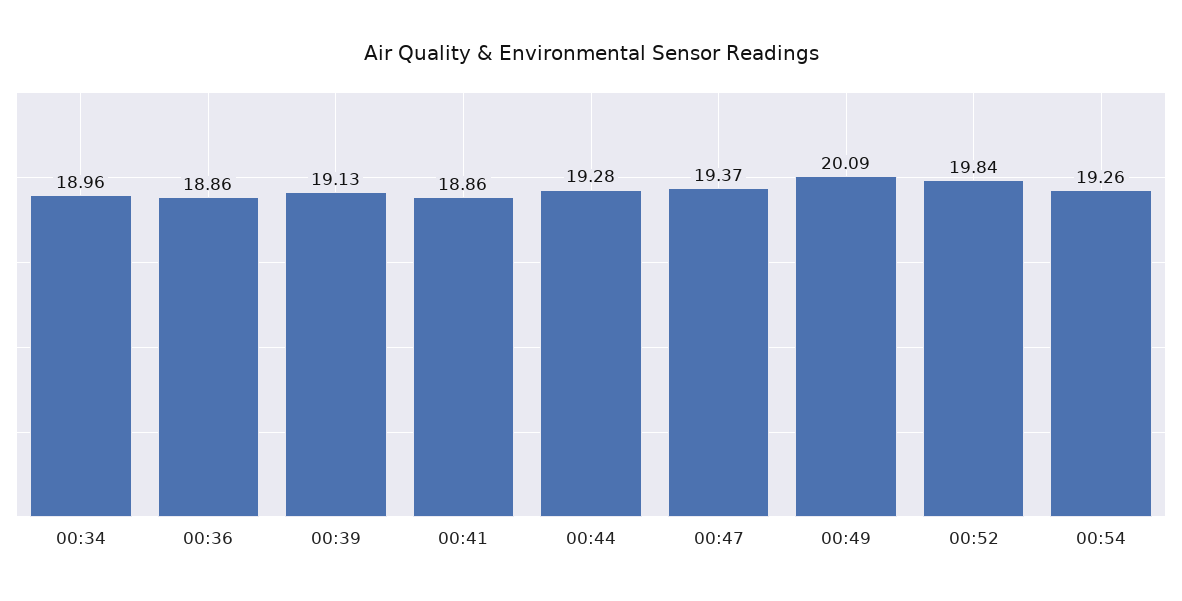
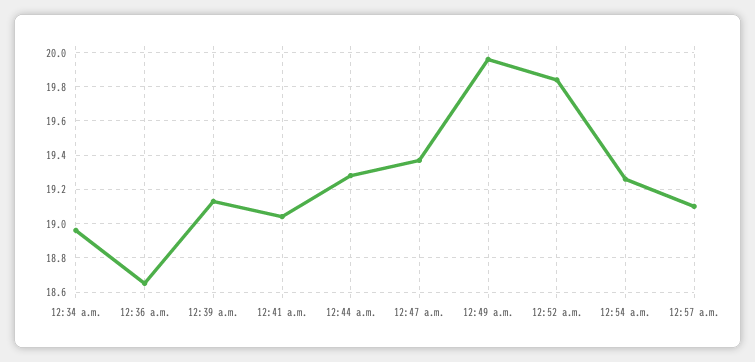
00:36: 18.86 -> 18.65
00:41: 18.86 -> 19.05
00:49: 20.09 -> 19.95
12:57 a.m.: none -> 19.1

